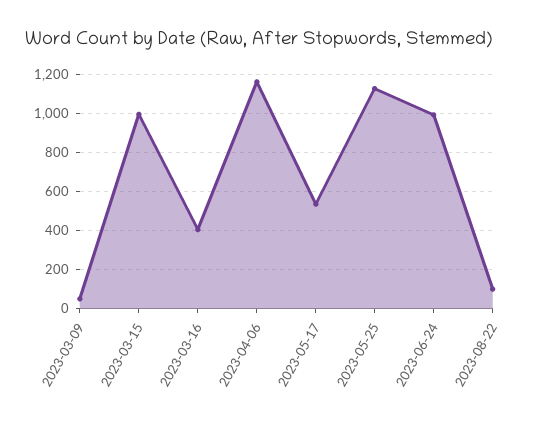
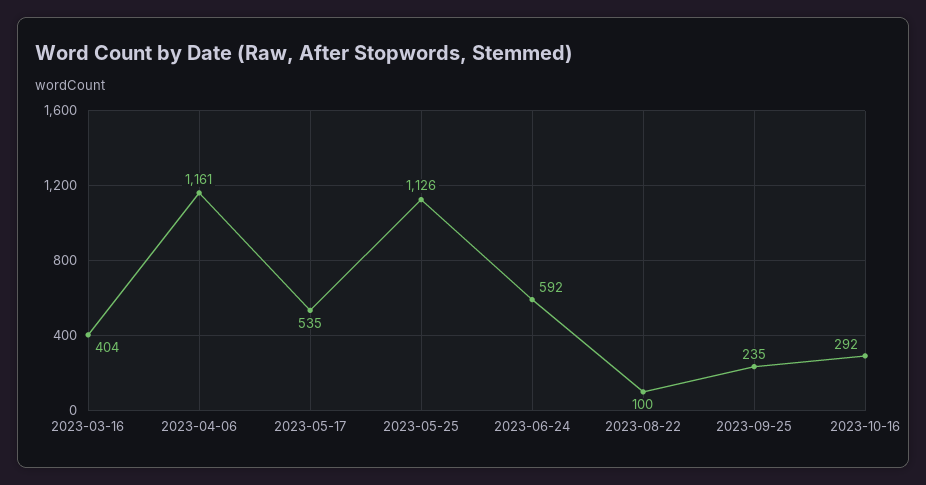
2023-03-09: 50 -> none
2023-03-15: 1000 -> none
2023-06-24: 1000 -> 592
2023-09-25: none -> 235
2023-10-16: none -> 292

